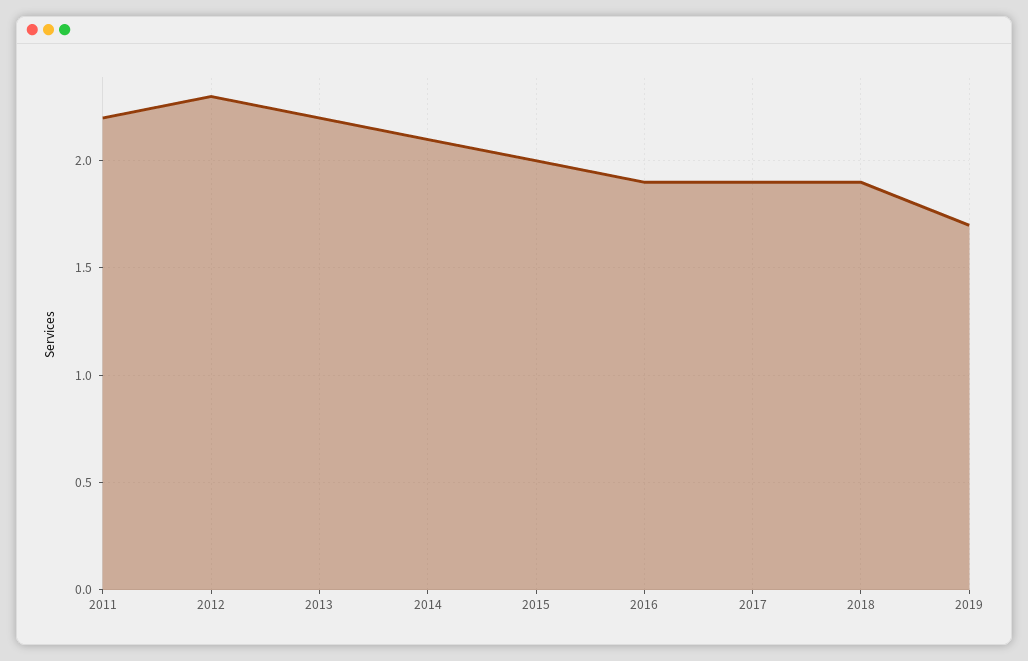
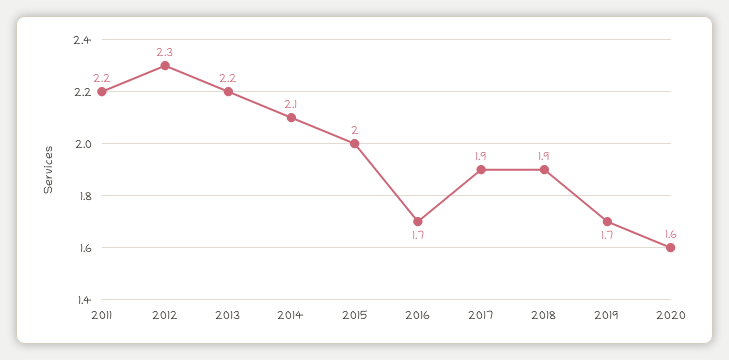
2016: 1.9 -> 1.7
2020: none -> 1.6

